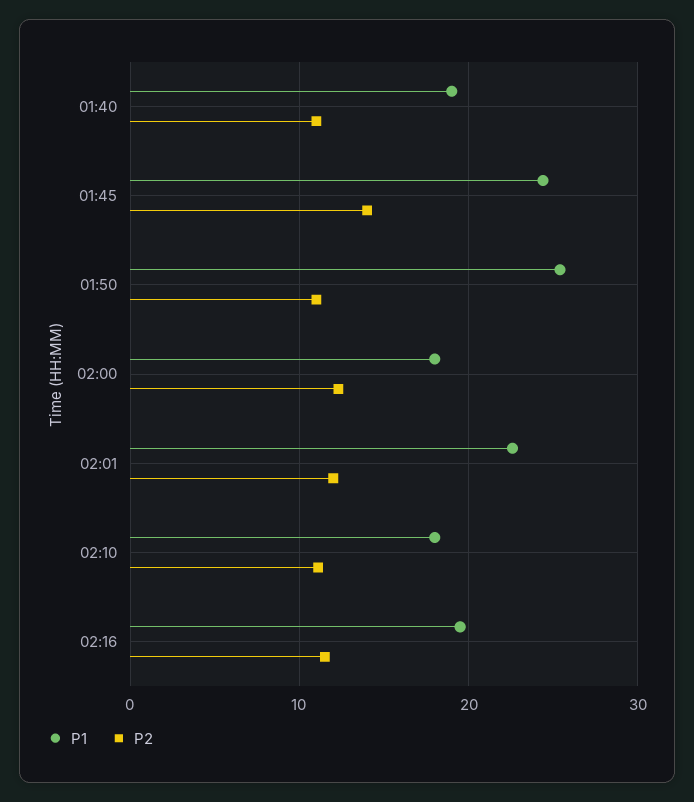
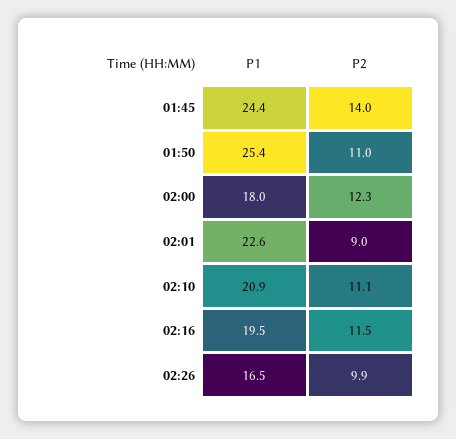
P1, 01:40: 19 -> none
P2, 01:40: 11 -> none
P2, 02:01: 12 -> 9
P1, 02:10: 18 -> 20.9
P1, 02:26: none -> 16.5
P2, 02:26: none -> 9.9

